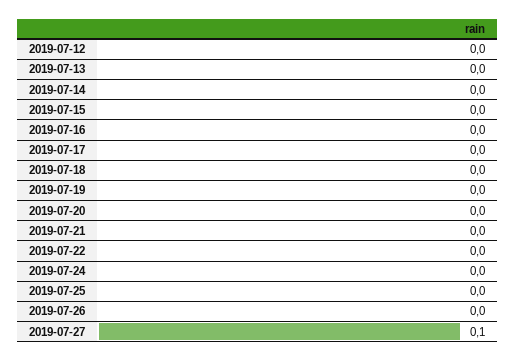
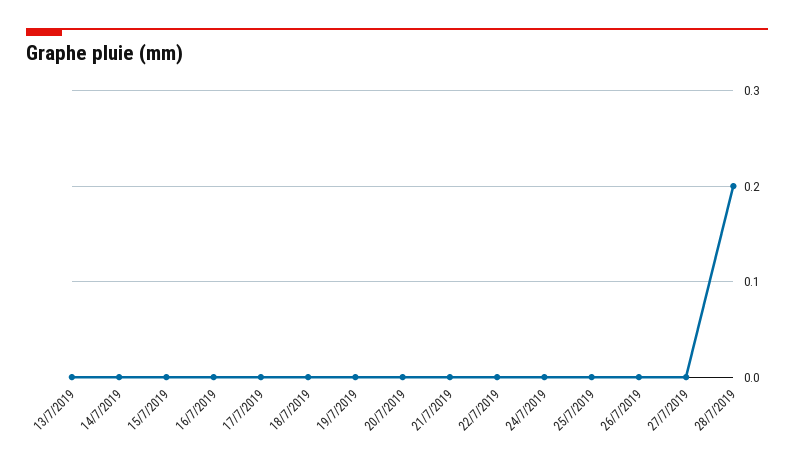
2019-07-12: 0 -> none
2019-07-27: 0.1 -> 0
28/7/2019: none -> 0.2

